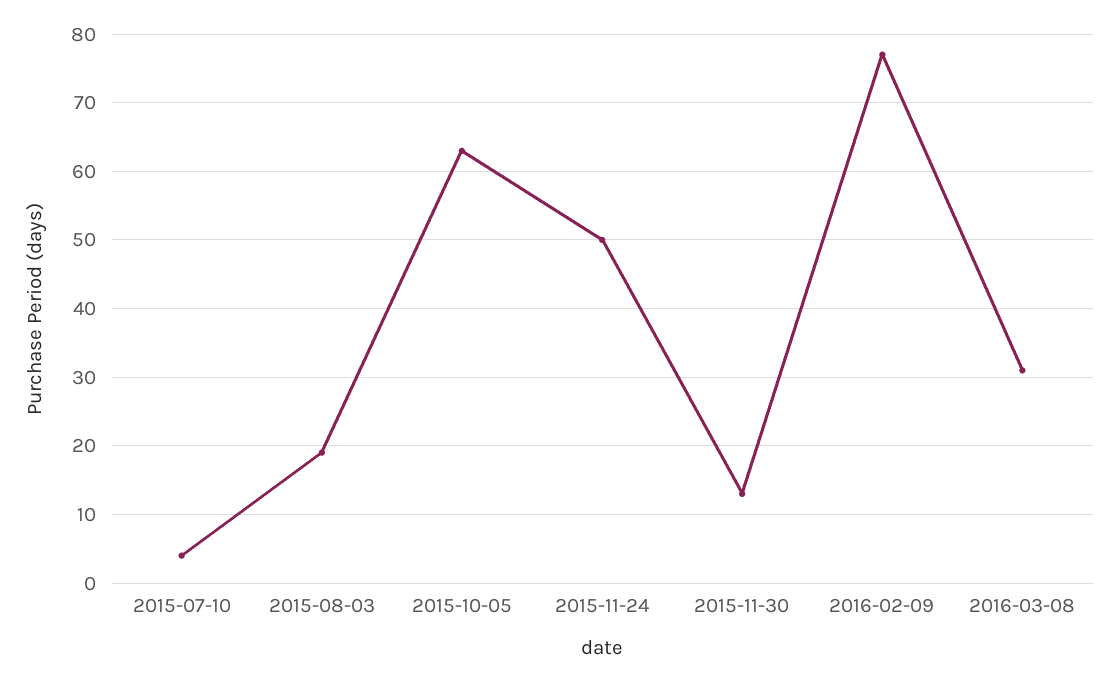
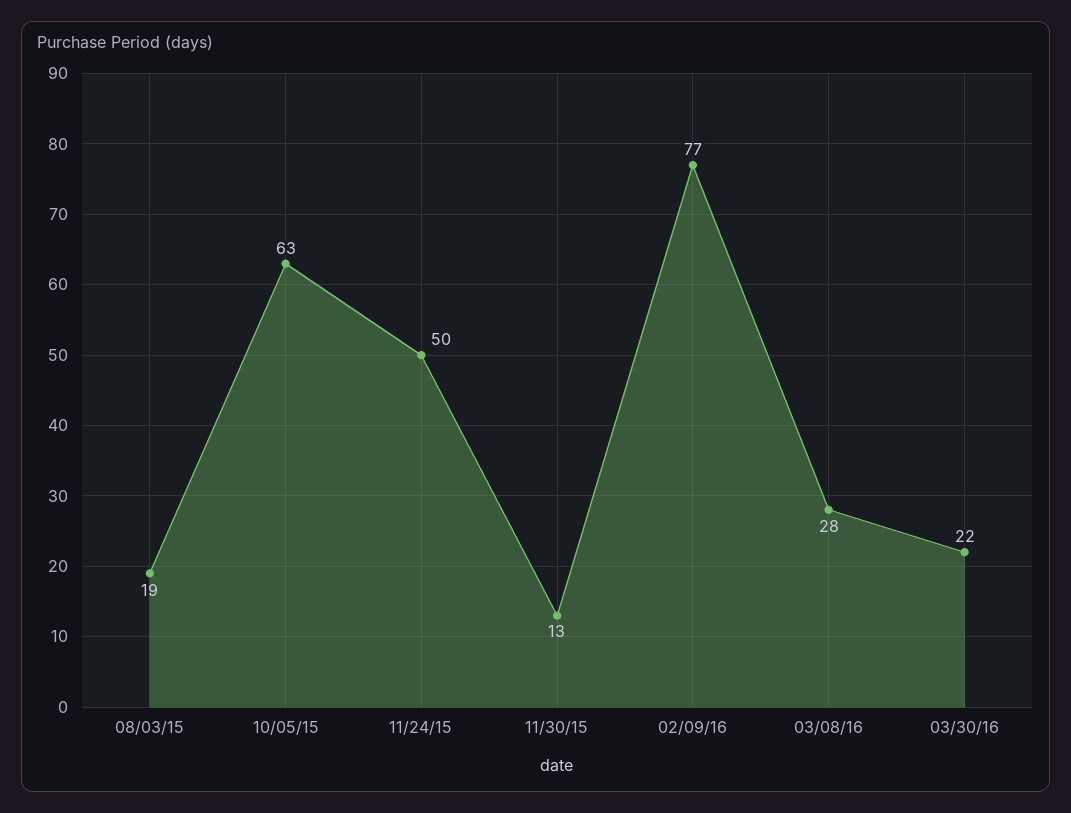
2015-07-10: 4 -> none
2016-03-08: 31 -> 28
03/30/16: none -> 22

